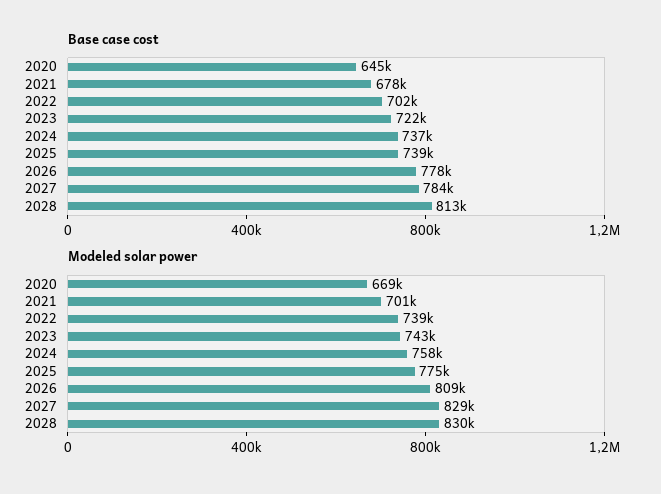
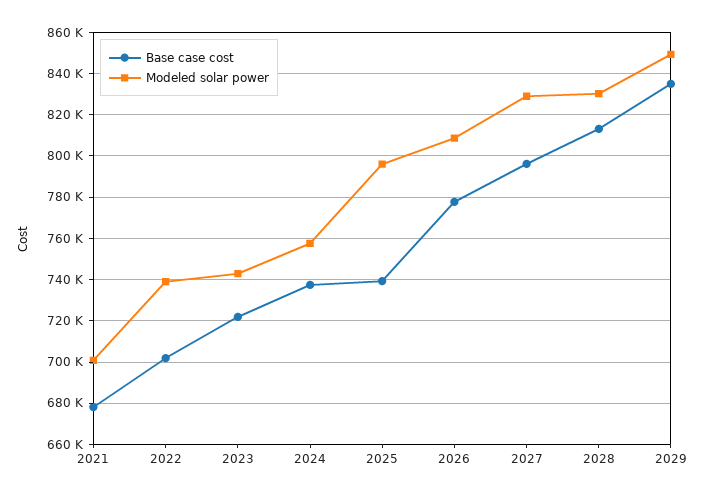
Base case cost, 2020: 645000 -> none
Base case cost, 2027: 784000 -> 795000
Modeled solar power, 2020: 669000 -> none
Modeled solar power, 2025: 775000 -> 795000
Base case cost, 2029: none -> 835000
Modeled solar power, 2029: none -> 850000

